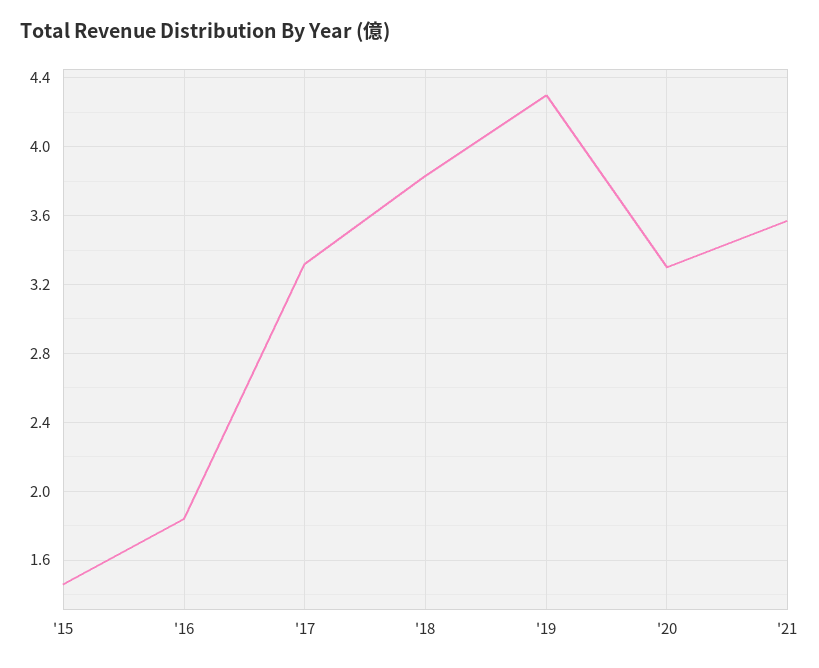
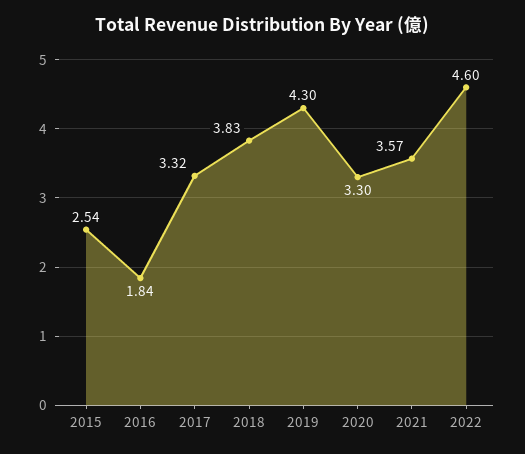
'15: 1.45 -> 2.54
2022: none -> 4.6

